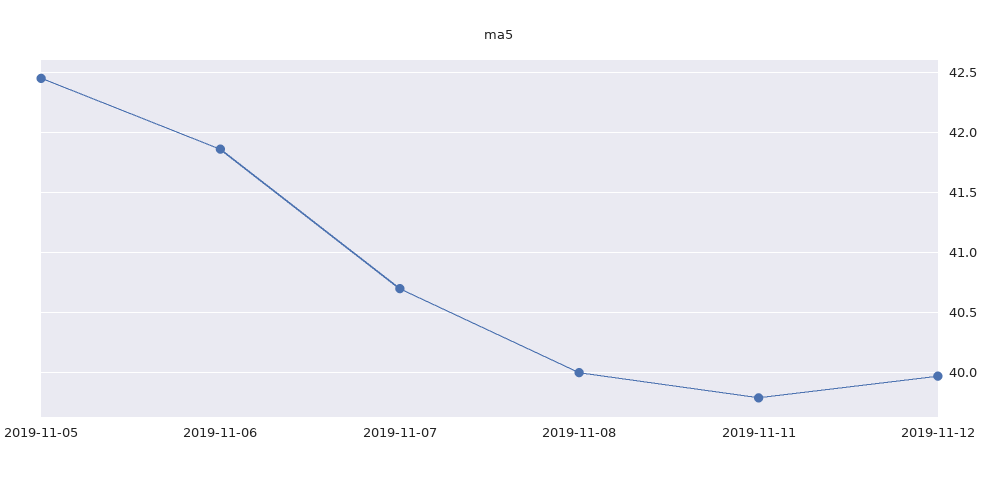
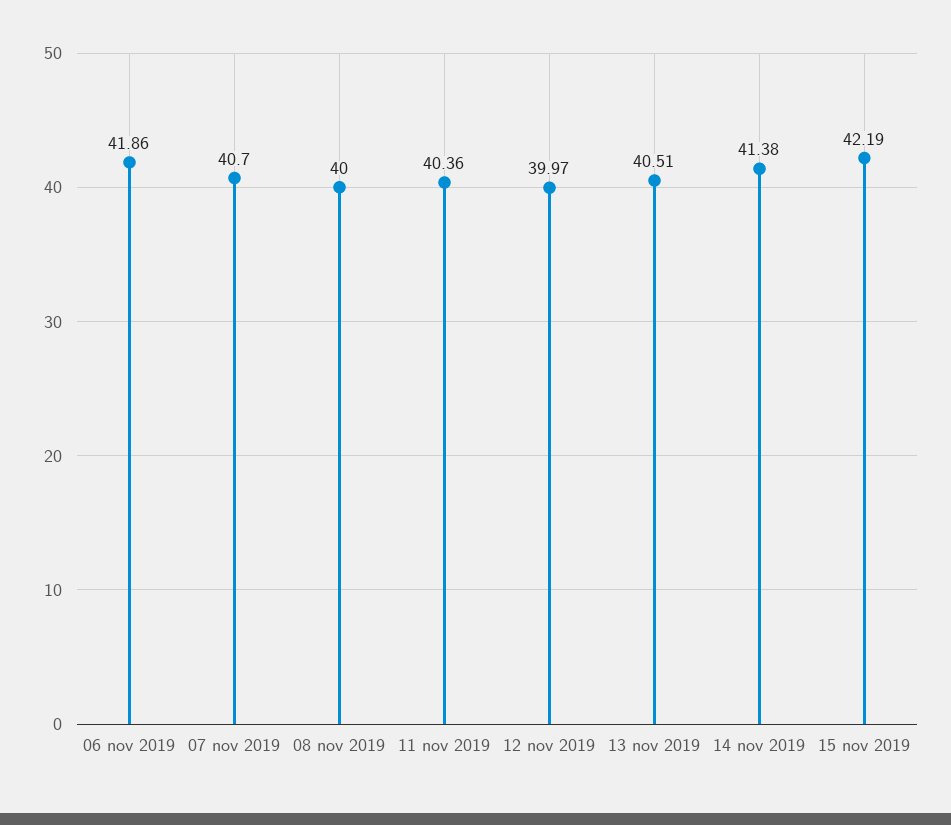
2019-11-05: 42.45 -> none
2019-11-11: 39.8 -> 40.36
13 nov 2019: none -> 40.51
14 nov 2019: none -> 41.38
15 nov 2019: none -> 42.19

